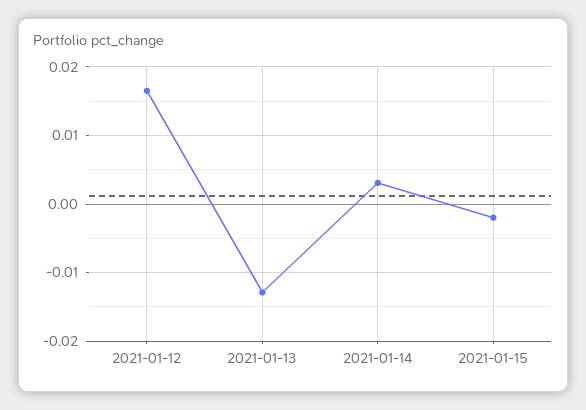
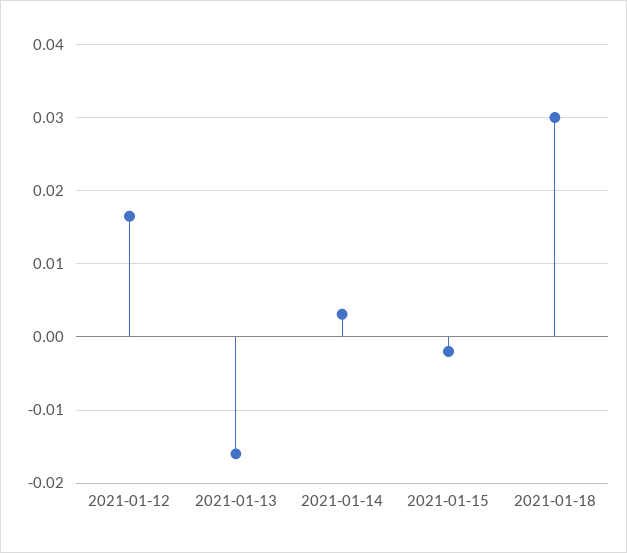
2021-01-13: -0.013 -> -0.016
2021-01-18: none -> 0.03

